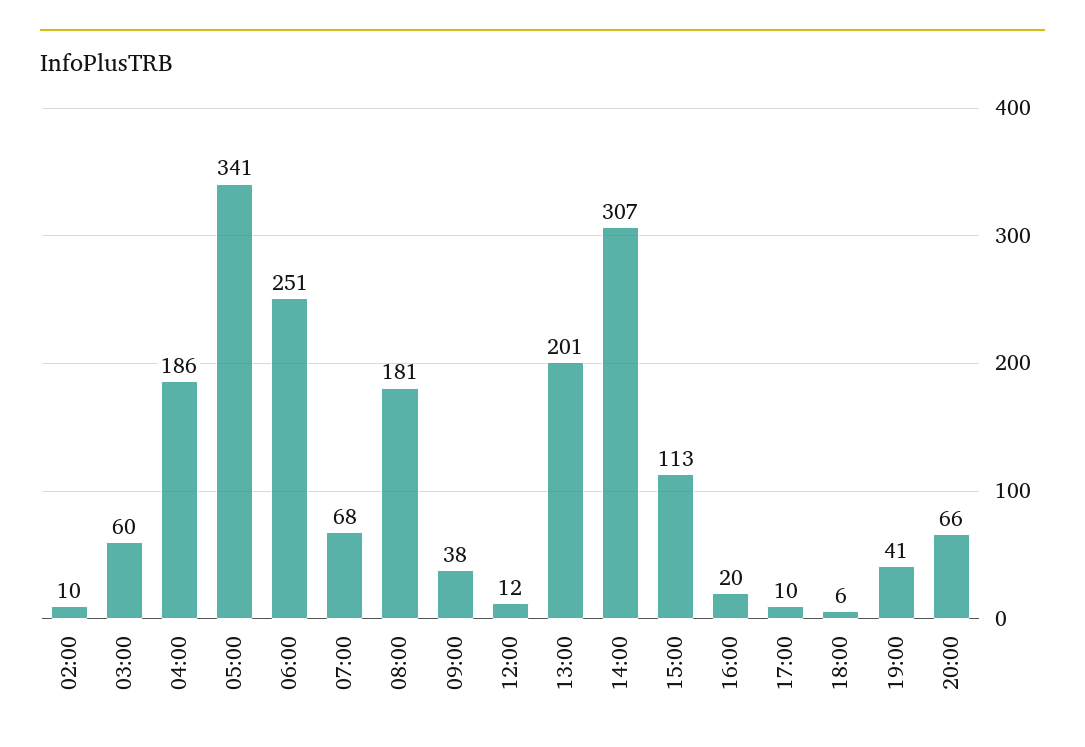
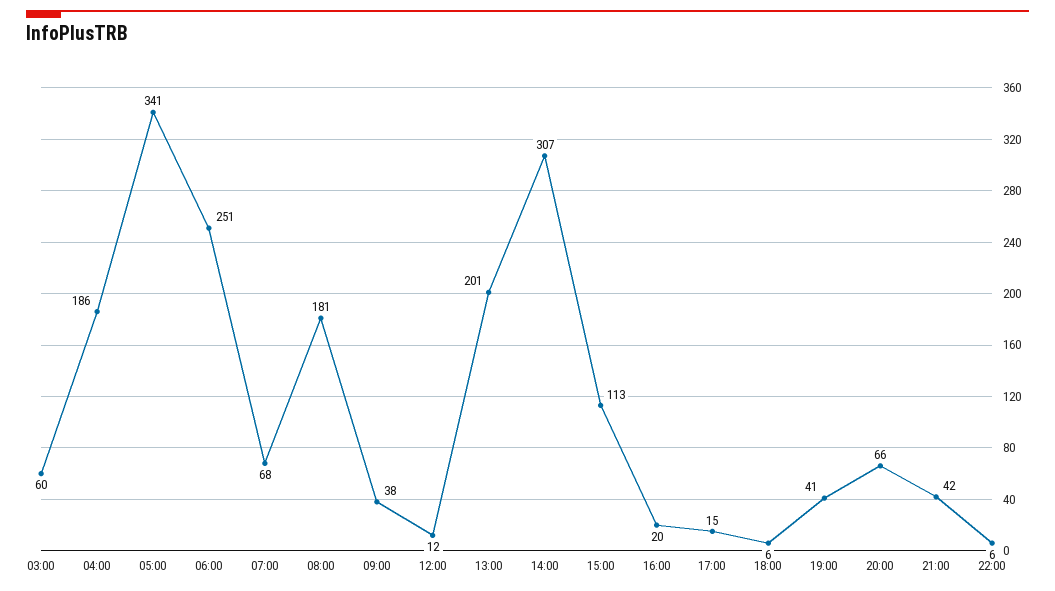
02:00: 10 -> none
17:00: 10 -> 15
21:00: none -> 42
22:00: none -> 6

